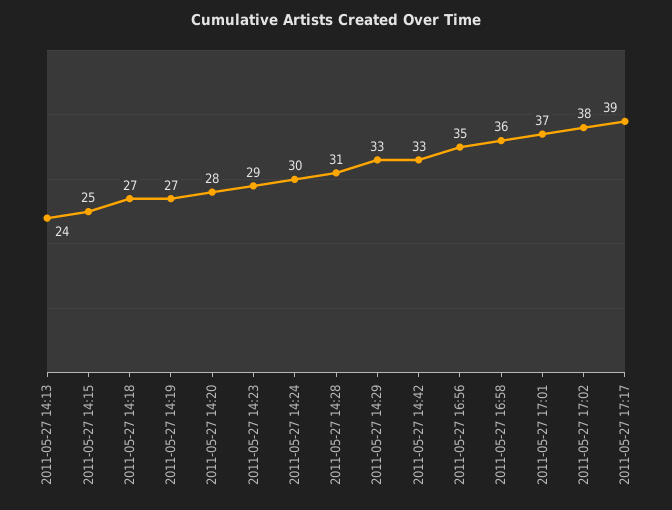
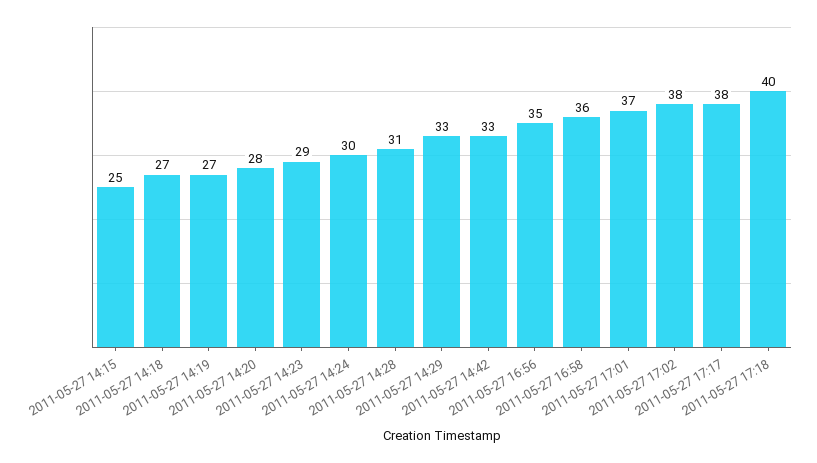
2011-05-27 14:13: 24 -> none
2011-05-27 17:17: 39 -> 38
2011-05-27 17:18: none -> 40

